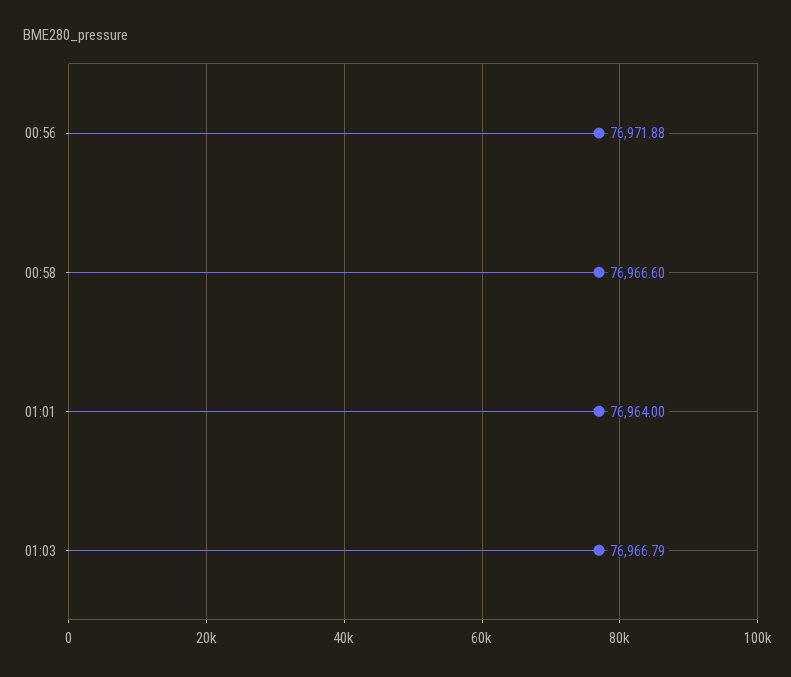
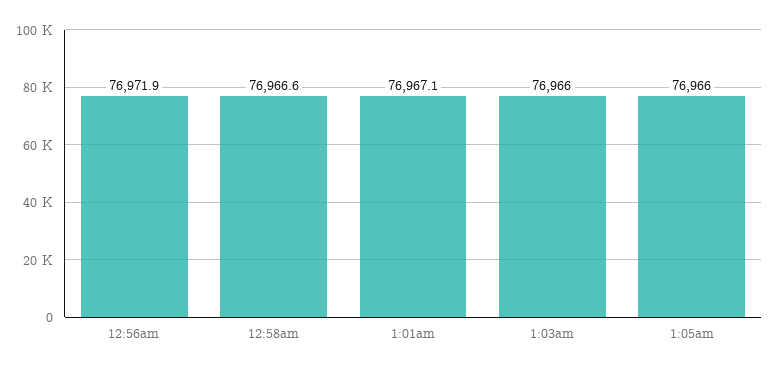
01:01: 76964 -> 76967.1
01:03: 76966.79 -> 76966
1:05am: none -> 76966

